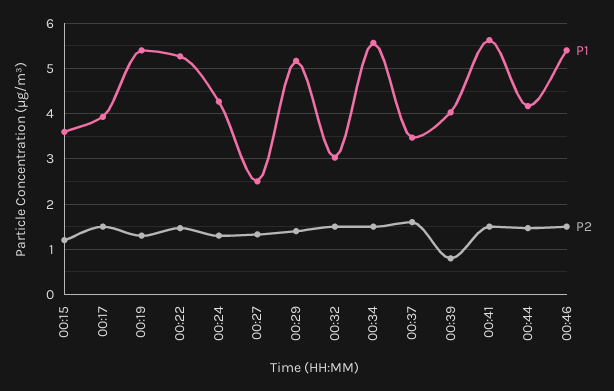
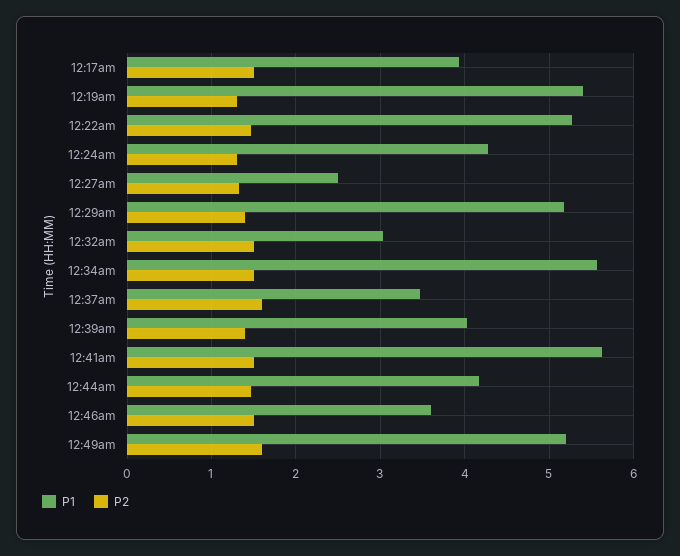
P1, 00:15: 3.6 -> none
P2, 00:15: 1.2 -> none
P2, 00:39: 0.8 -> 1.4
P1, 00:46: 5.4 -> 3.6
P1, 12:49am: none -> 5.2
P2, 12:49am: none -> 1.6

